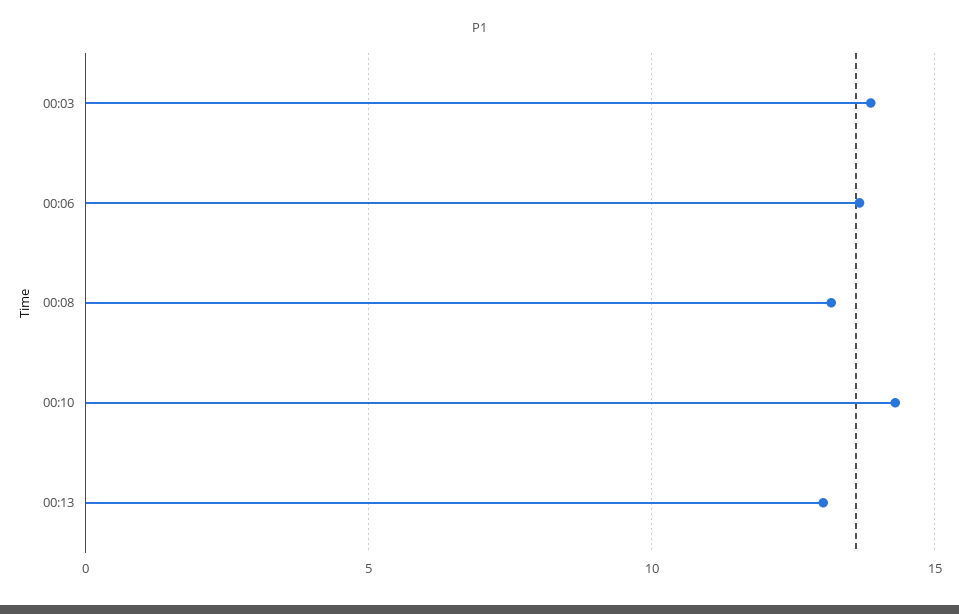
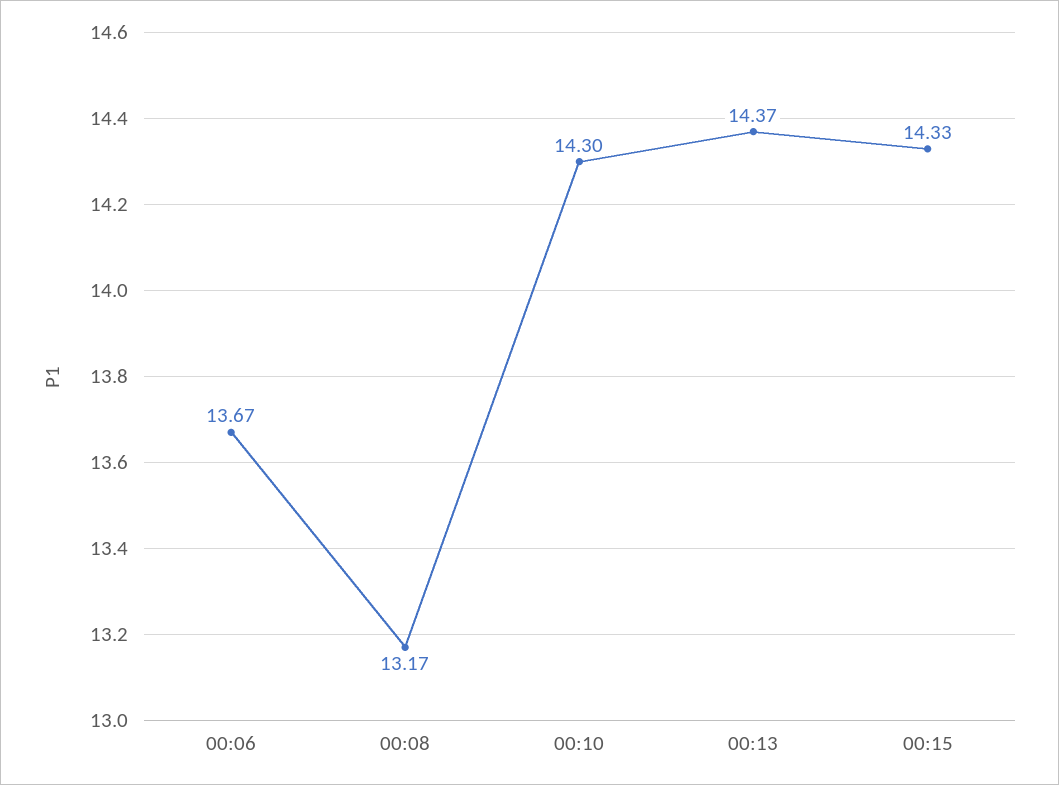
00:03: 14 -> none
00:13: 13 -> 14.37
00:15: none -> 14.33

